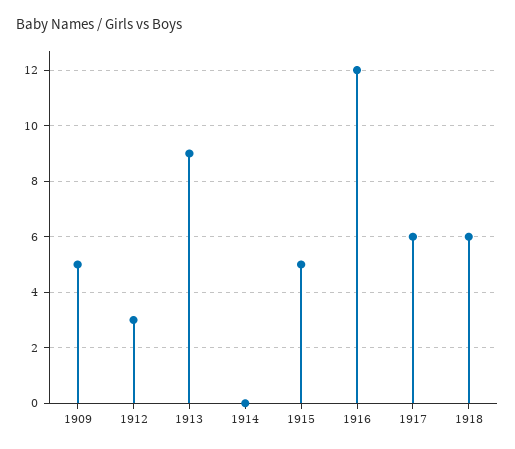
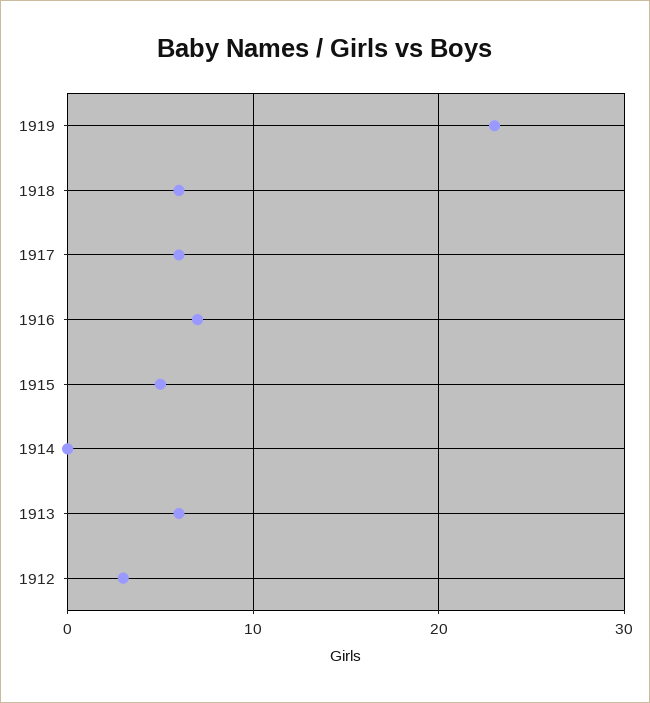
1909: 5 -> none
1913: 9 -> 6
1916: 12 -> 7
1919: none -> 23

